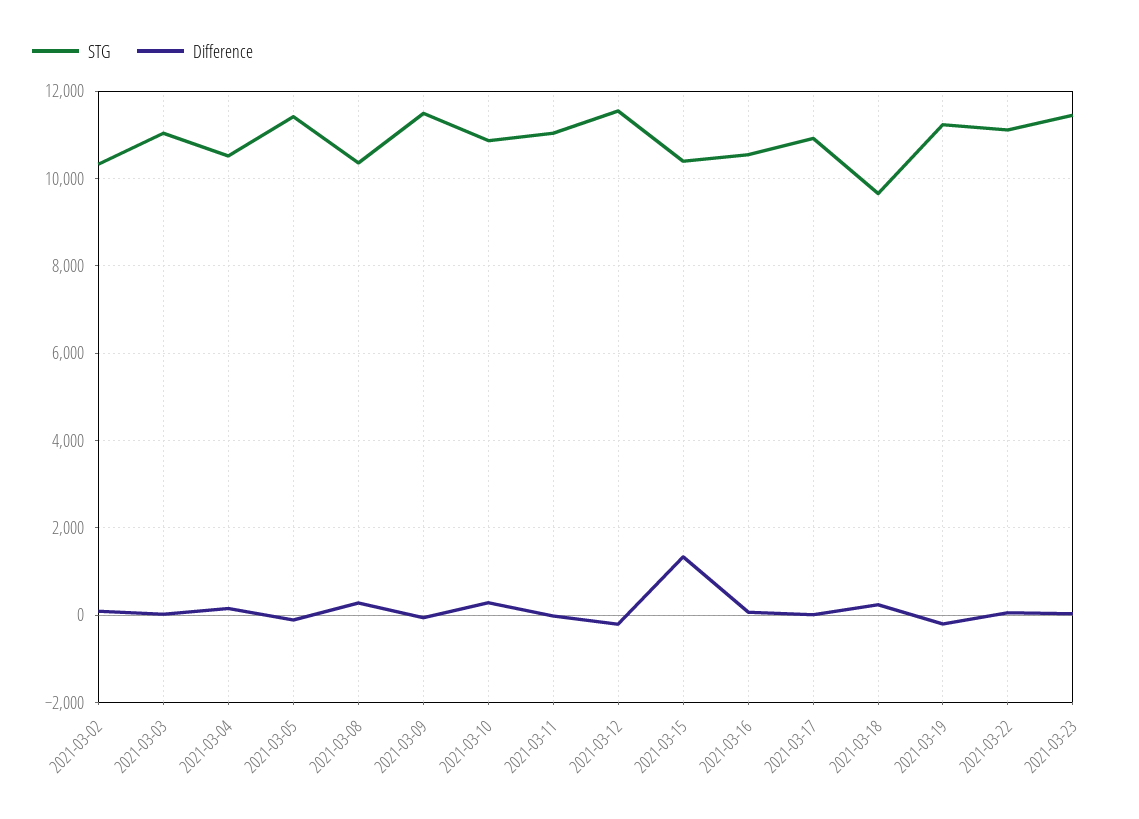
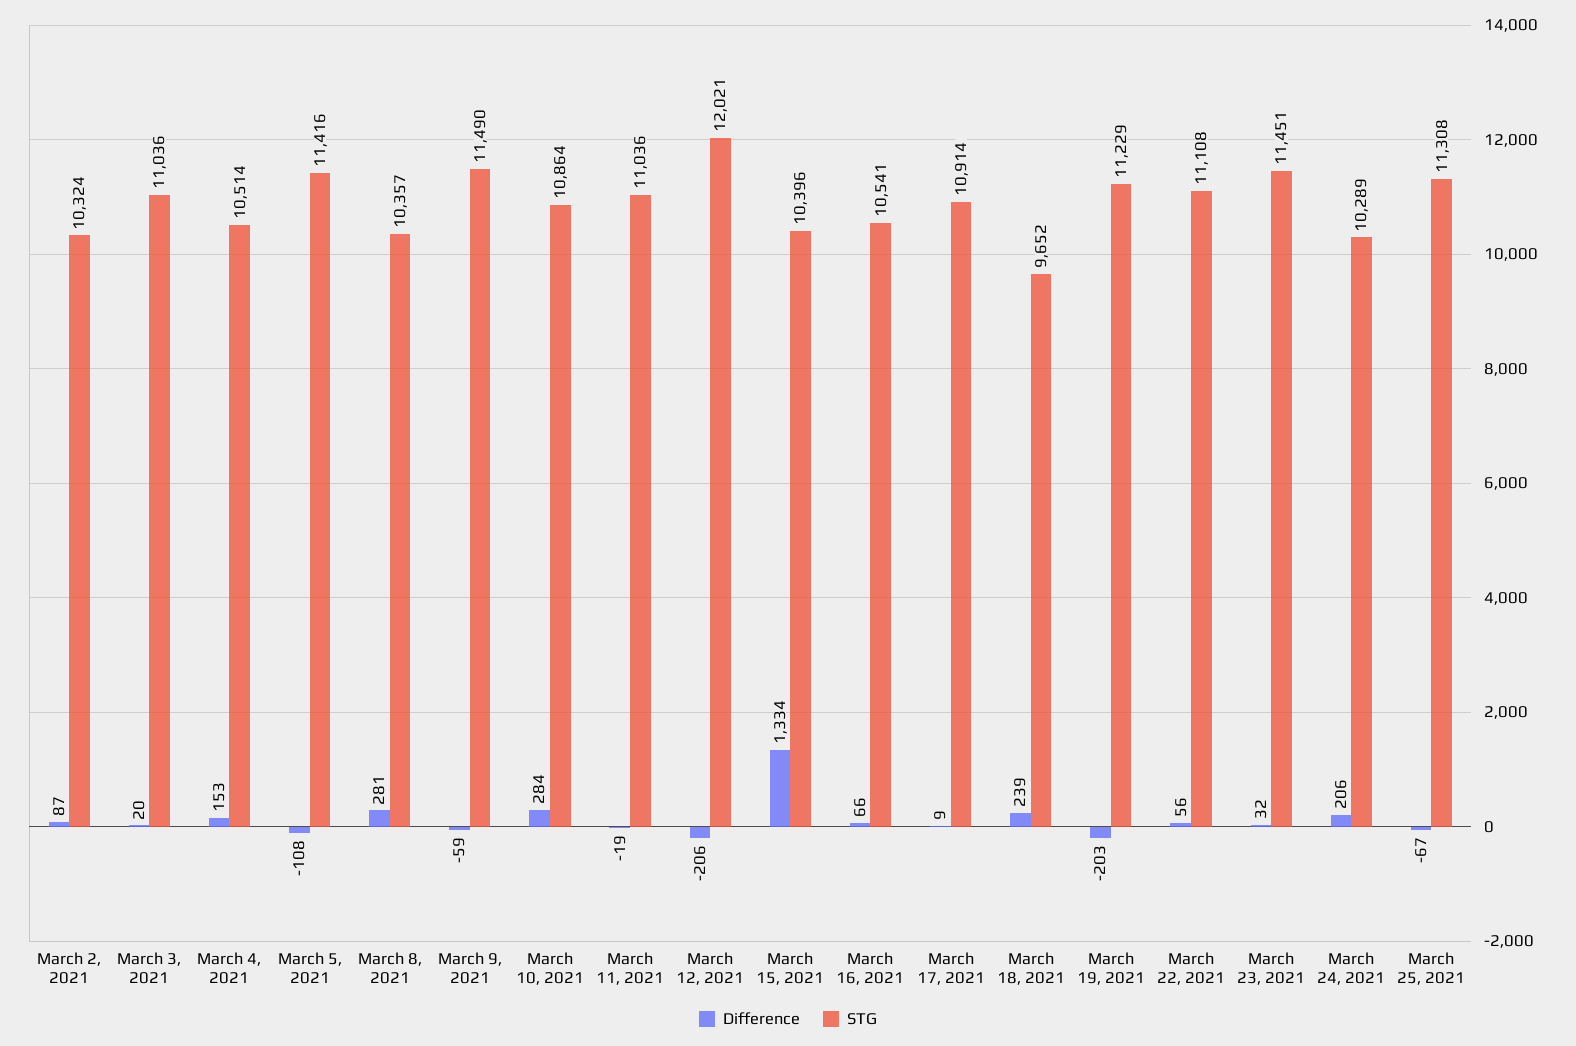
STG, 2021-03-12: 11600 -> 12021
Difference, March 24, 2021: none -> 206
STG, March 24, 2021: none -> 10289
Difference, March 25, 2021: none -> -67
STG, March 25, 2021: none -> 11308

